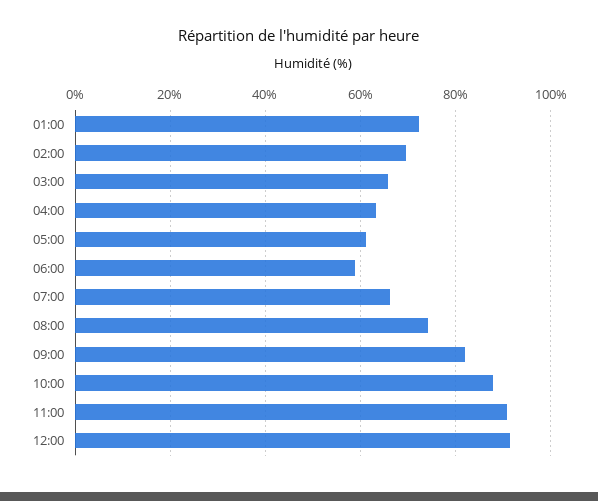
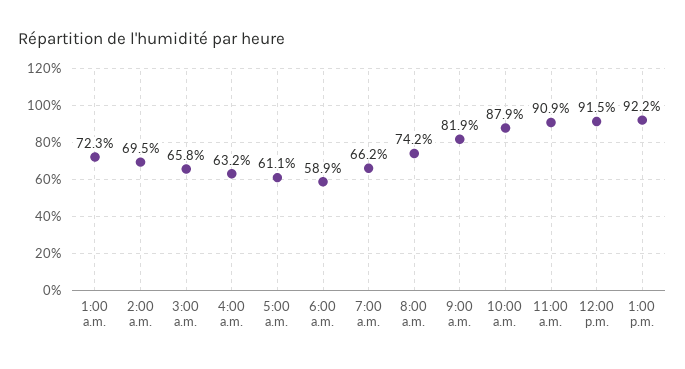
1:00 p.m.: none -> 92.2

